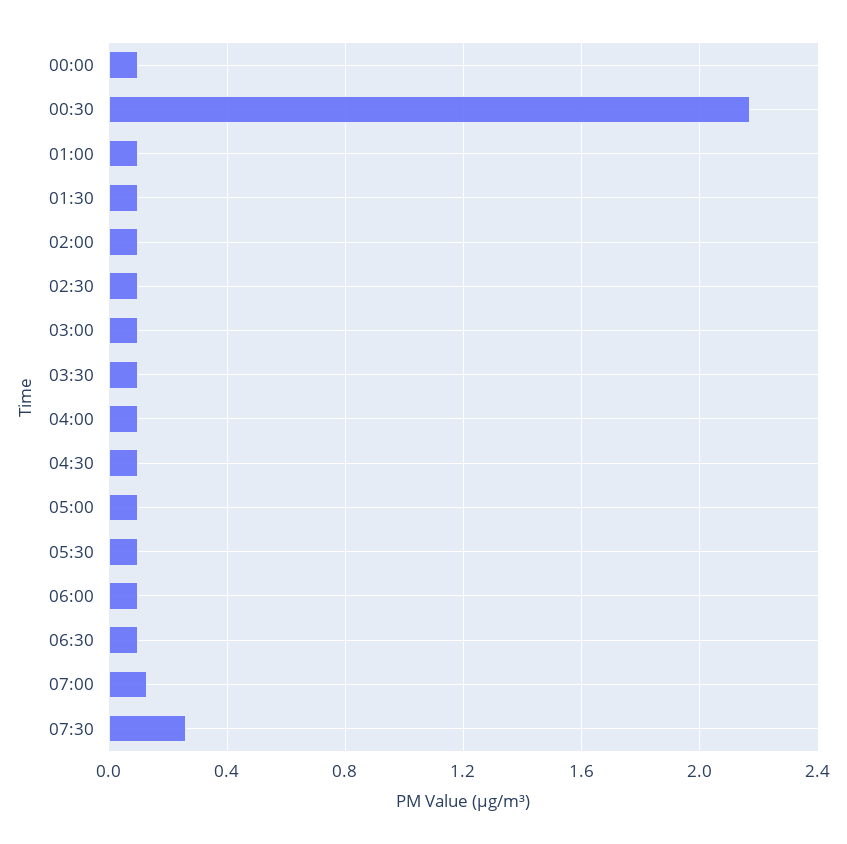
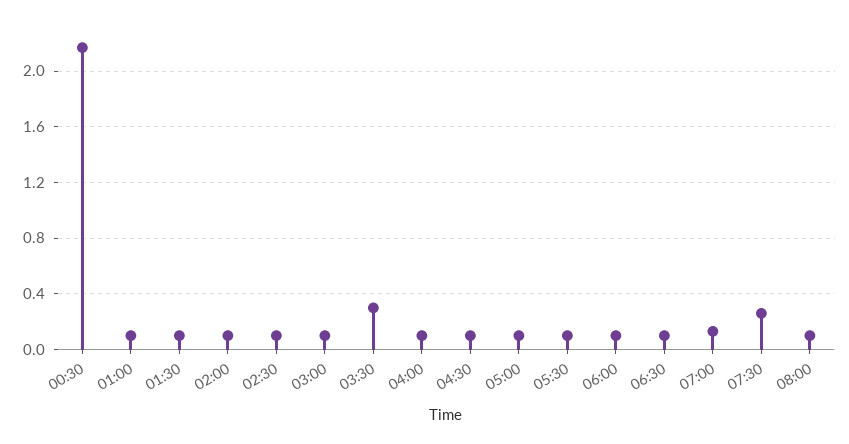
00:00: 0.1 -> none
03:30: 0.1 -> 0.3
08:00: none -> 0.1

